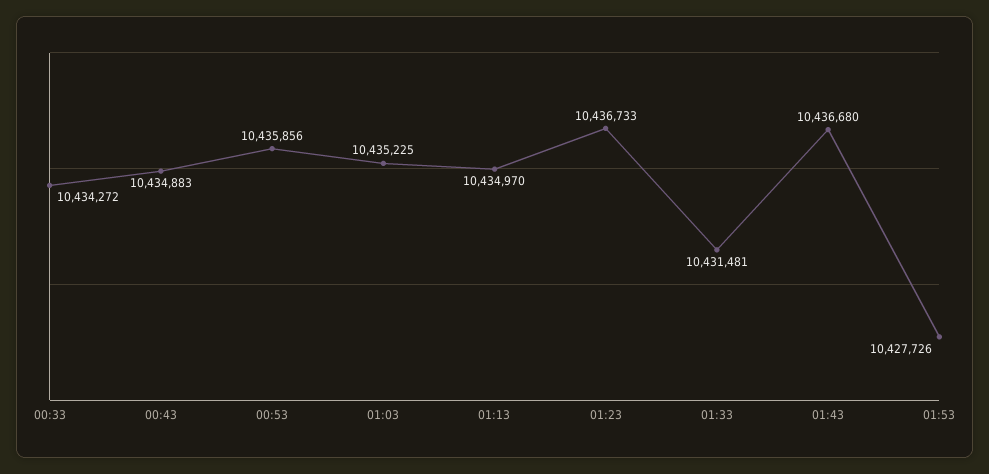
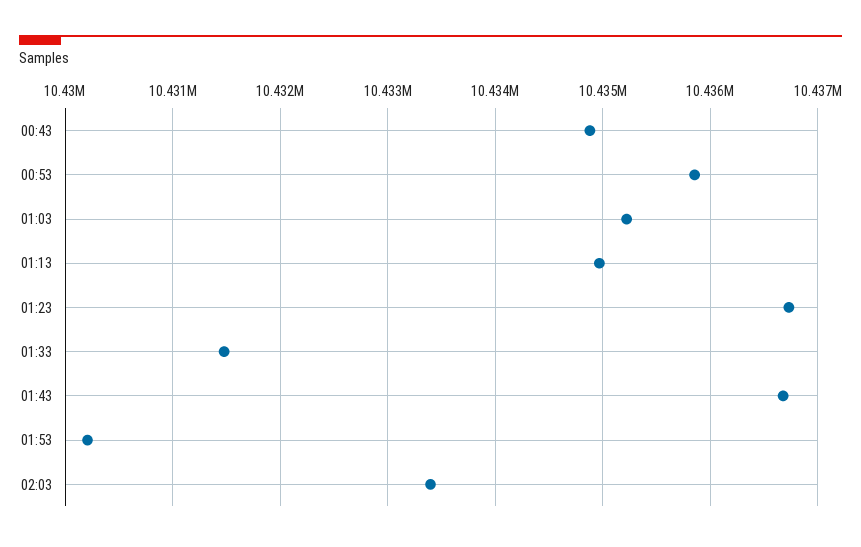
00:33: 10434272 -> none
01:53: 10427726 -> 10430200
02:03: none -> 10433400

